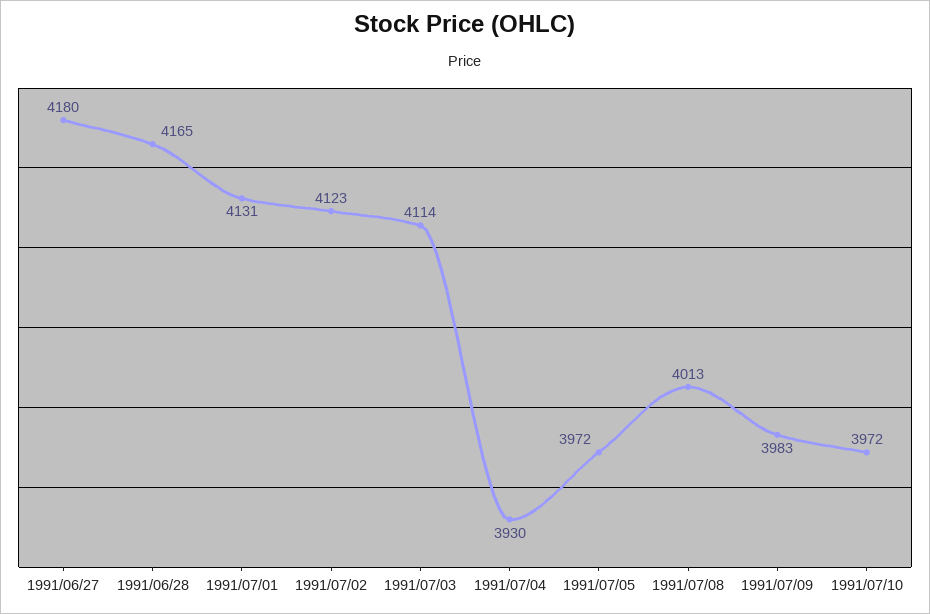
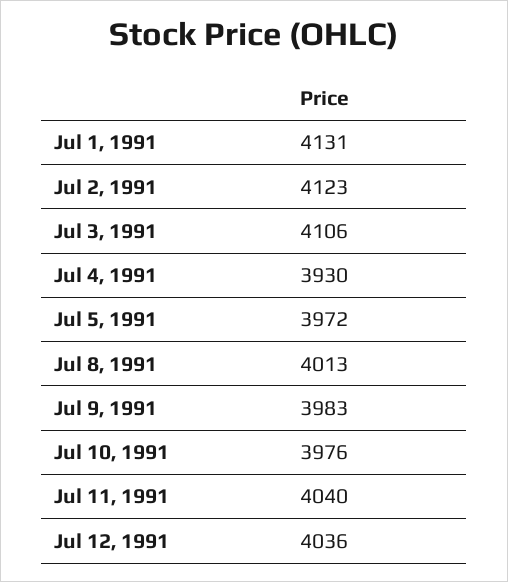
1991/06/27: 4180 -> none
1991/06/28: 4165 -> none
1991/07/03: 4114 -> 4106
1991/07/10: 3972 -> 3976
Jul 11, 1991: none -> 4040
Jul 12, 1991: none -> 4036

